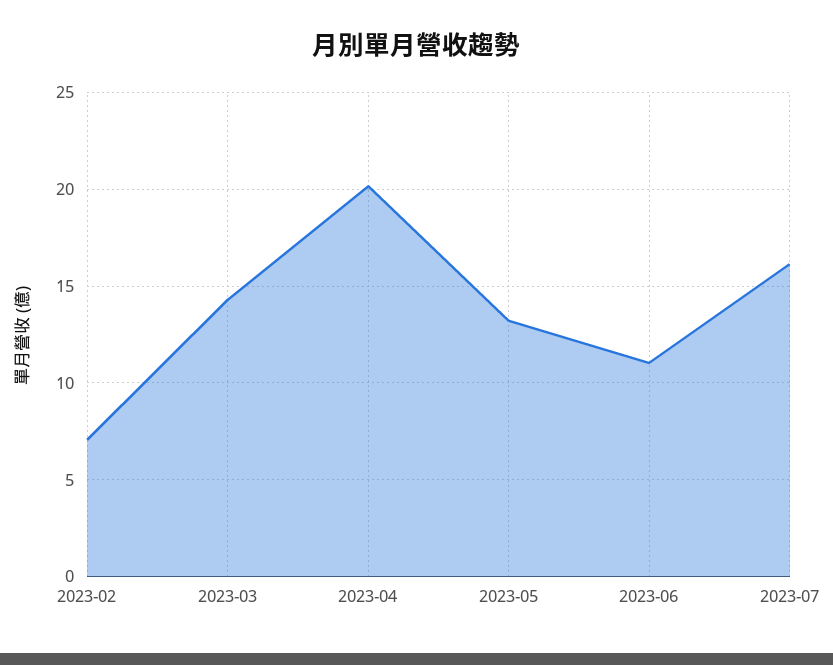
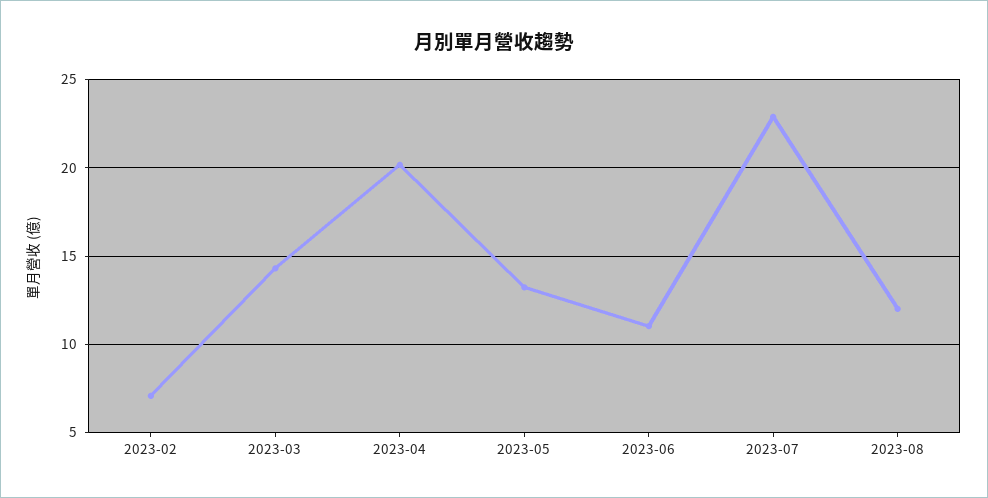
2023-07: 16 -> 23
2023-08: none -> 12

